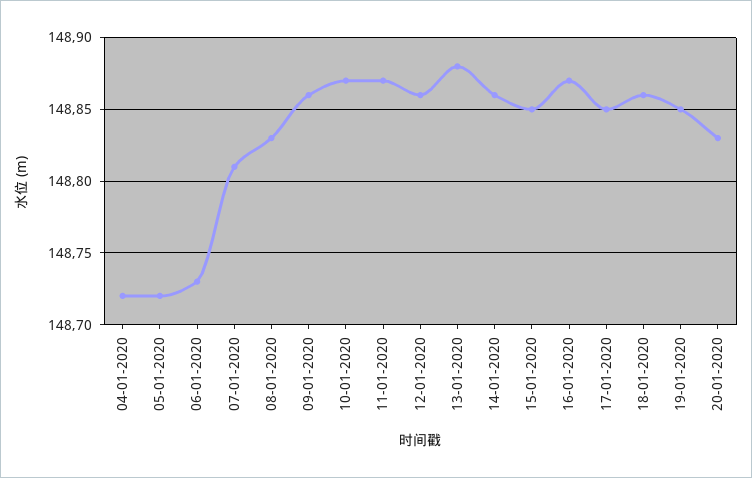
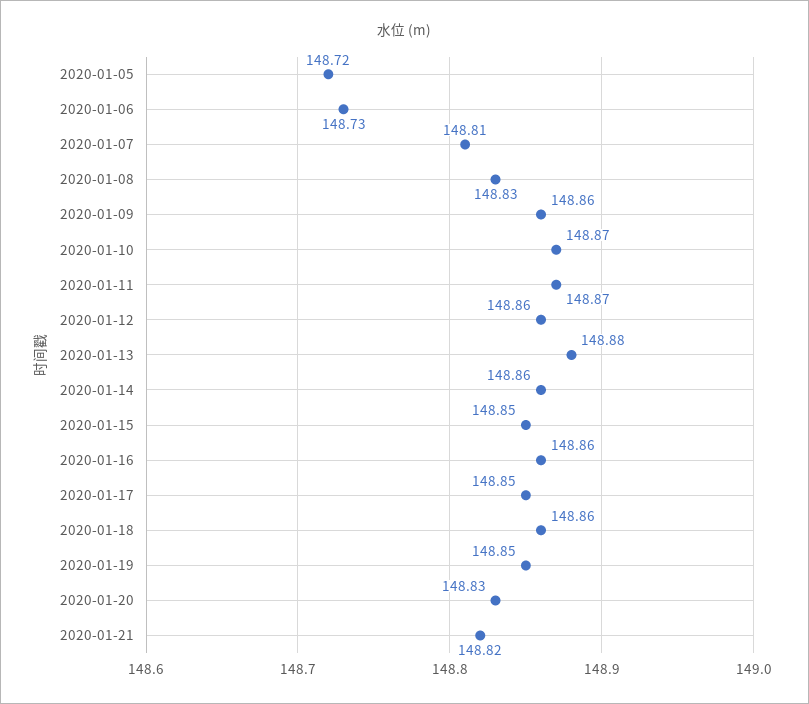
04-01-2020: 148.72 -> none
16-01-2020: 148.87 -> 148.86
2020-01-21: none -> 148.82

